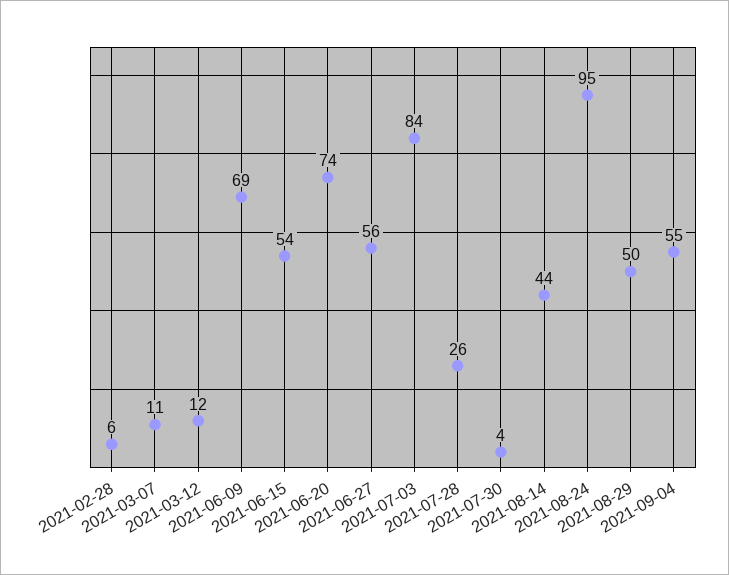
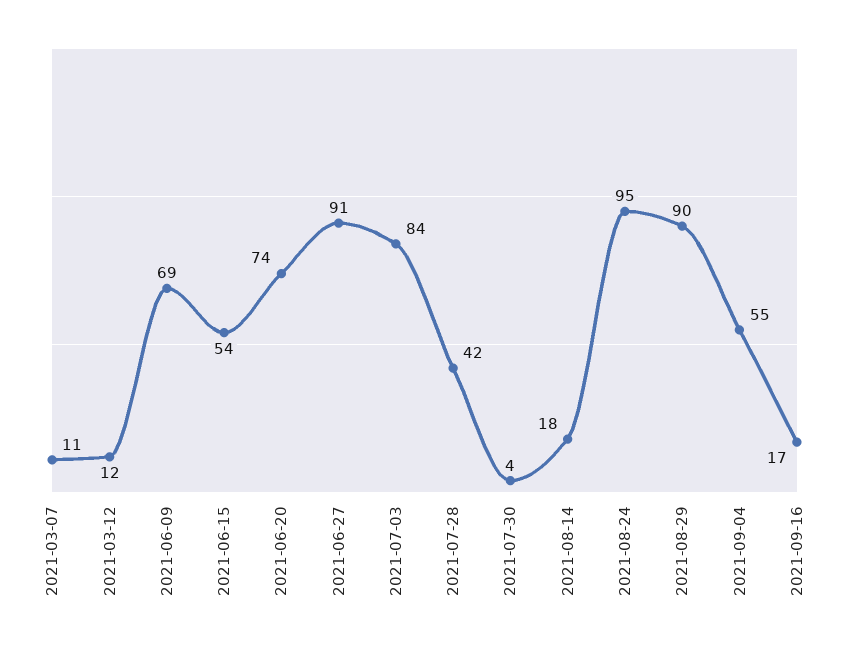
2021-02-28: 6 -> none
2021-06-27: 56 -> 91
2021-07-28: 26 -> 42
2021-08-14: 44 -> 18
2021-08-29: 50 -> 90
2021-09-16: none -> 17

